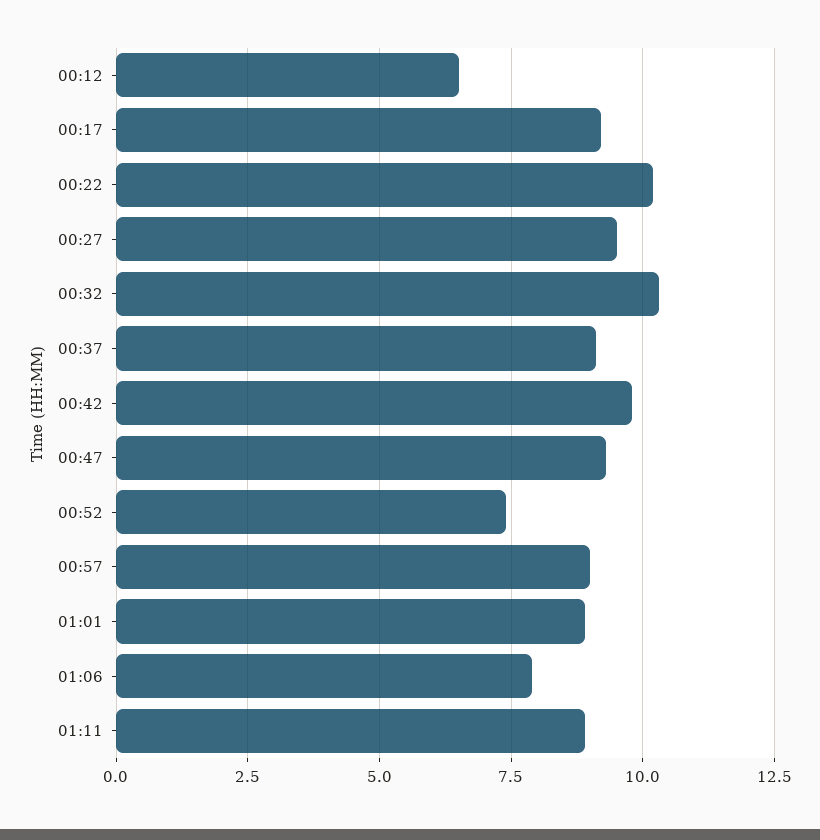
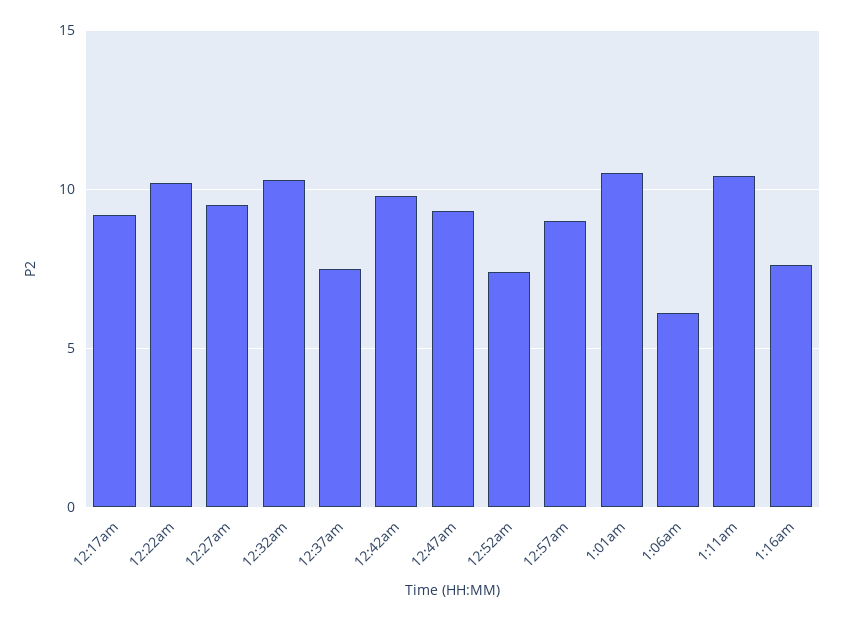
00:12: 6.5 -> none
00:37: 9 -> 7.5
01:01: 9 -> 10.5
01:06: 8 -> 6
01:11: 9 -> 10.5
1:16am: none -> 7.5

